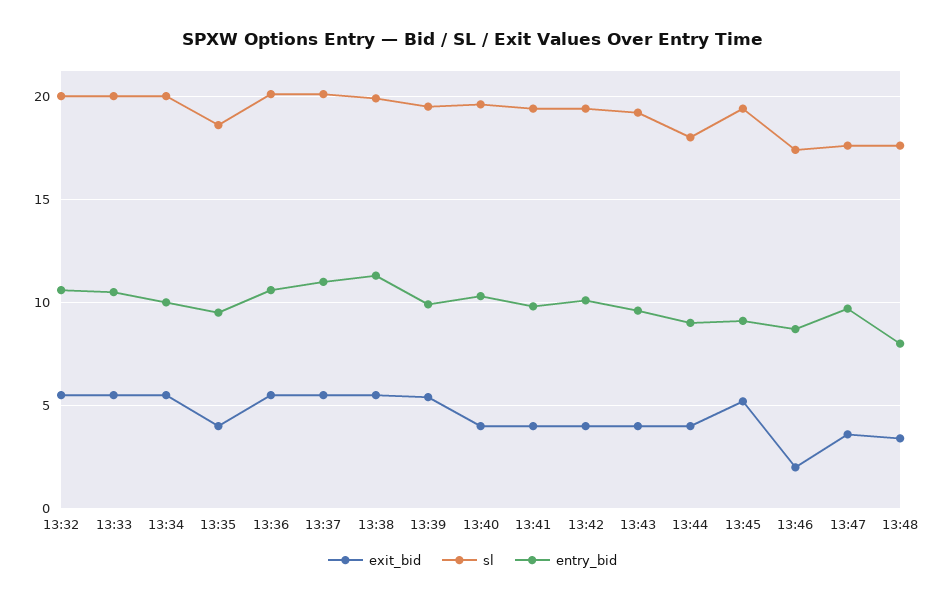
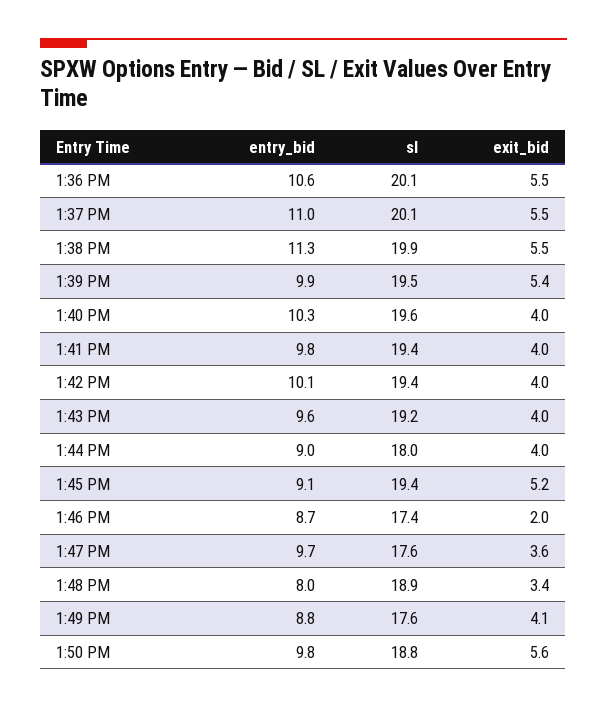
exit_bid, 13:32: 5.5 -> none
sl, 13:32: 20 -> none
entry_bid, 13:32: 10.5 -> none
exit_bid, 13:33: 5.5 -> none
sl, 13:33: 20 -> none
entry_bid, 13:33: 10.5 -> none
exit_bid, 13:34: 5.5 -> none
sl, 13:34: 20 -> none
entry_bid, 13:34: 10 -> none
exit_bid, 13:35: 4 -> none
sl, 13:35: 18.5 -> none
entry_bid, 13:35: 9.5 -> none
sl, 13:48: 17.5 -> 18.9
entry_bid, 1:49 PM: none -> 8.8
sl, 1:49 PM: none -> 17.6
exit_bid, 1:49 PM: none -> 4.1
entry_bid, 1:50 PM: none -> 9.8
sl, 1:50 PM: none -> 18.8
exit_bid, 1:50 PM: none -> 5.6

